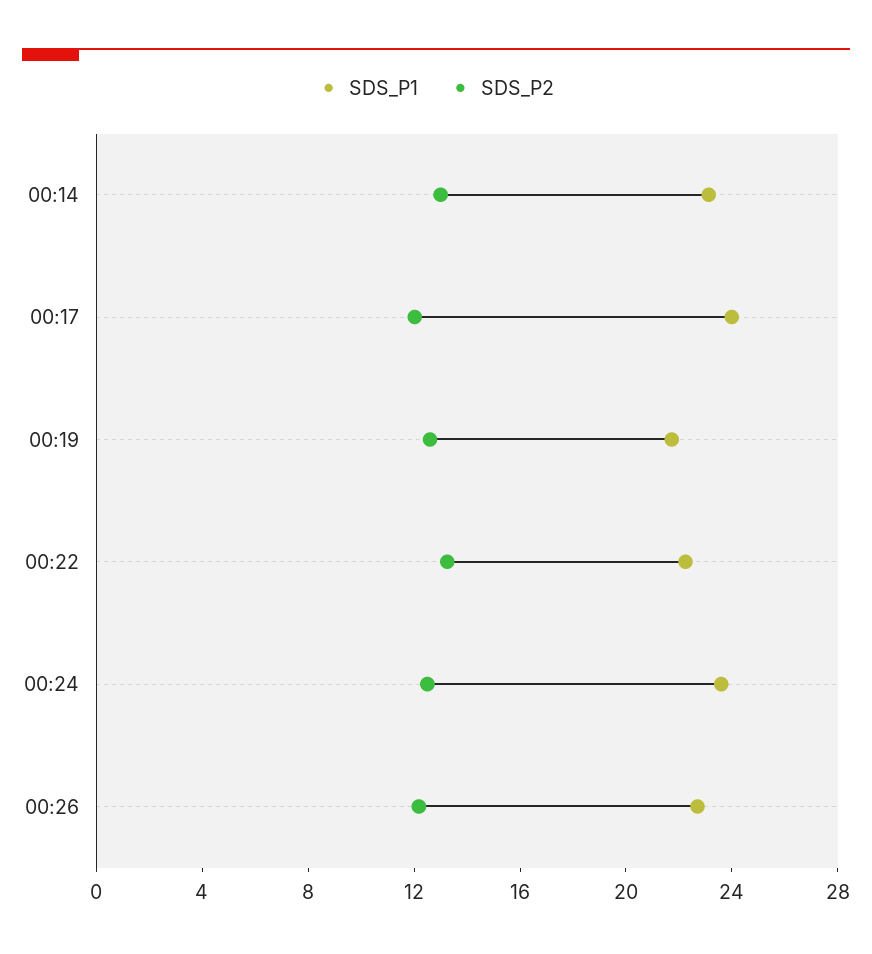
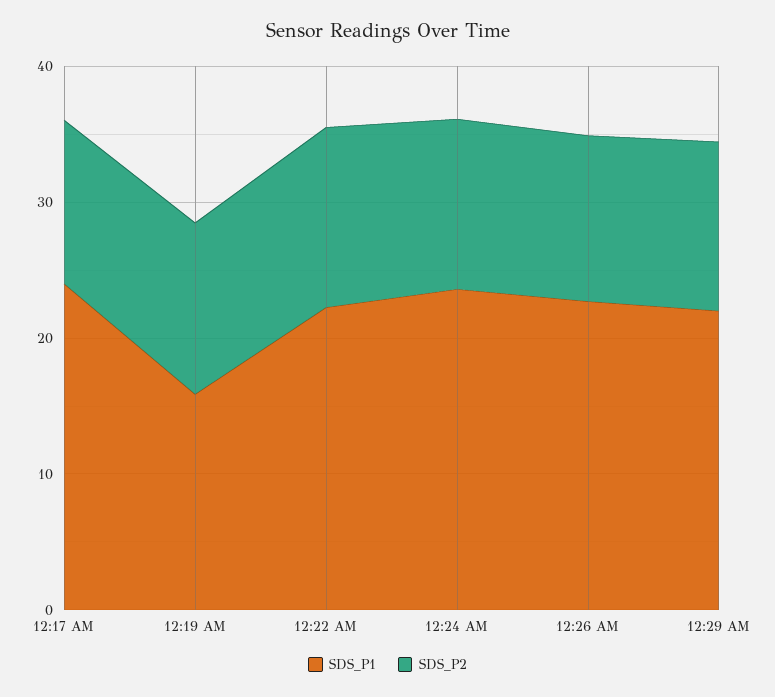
SDS_P1, 00:14: 23 -> none
SDS_P2, 00:14: 13 -> none
SDS_P1, 00:19: 22 -> 16
SDS_P1, 12:29 AM: none -> 22
SDS_P2, 12:29 AM: none -> 12

